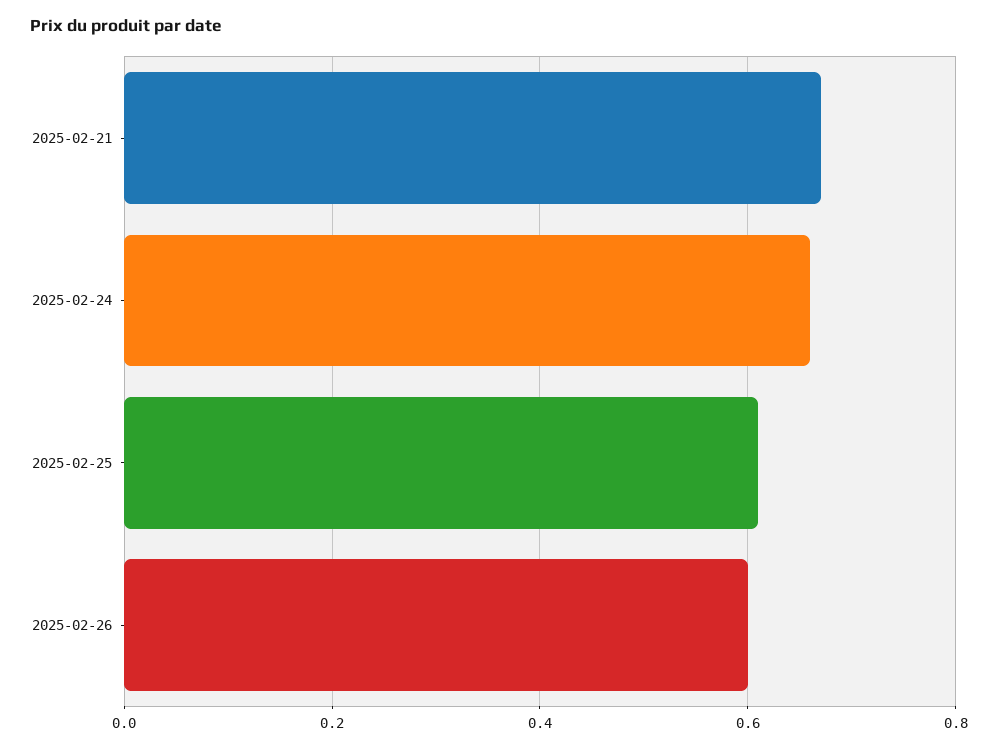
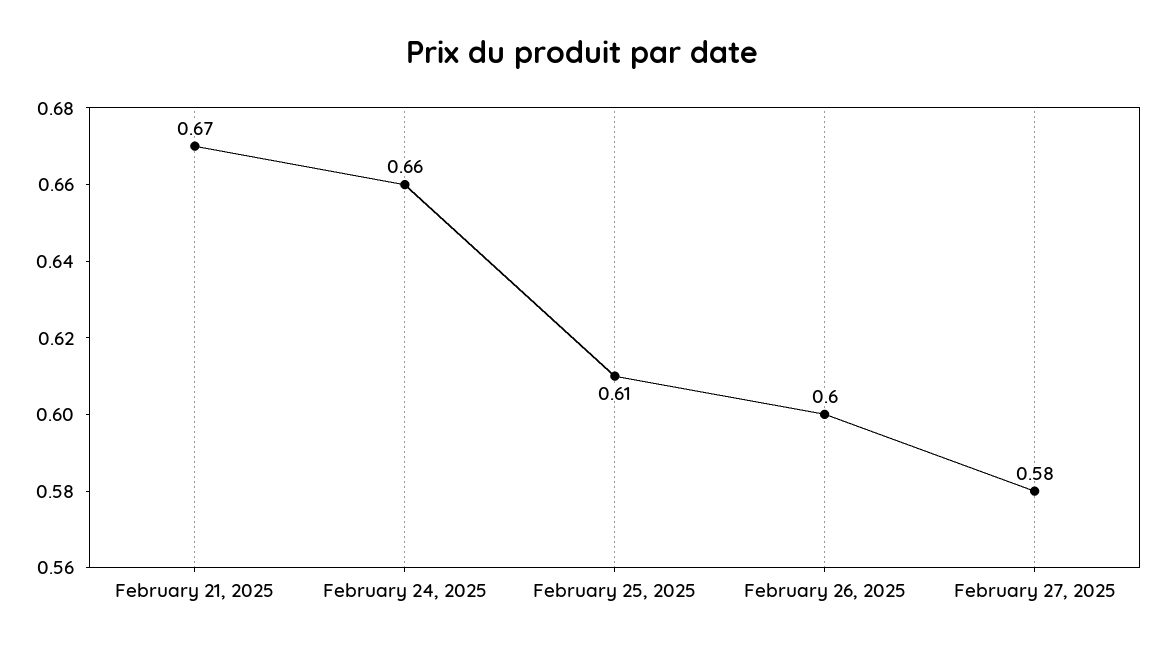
February 27, 2025: none -> 0.58

